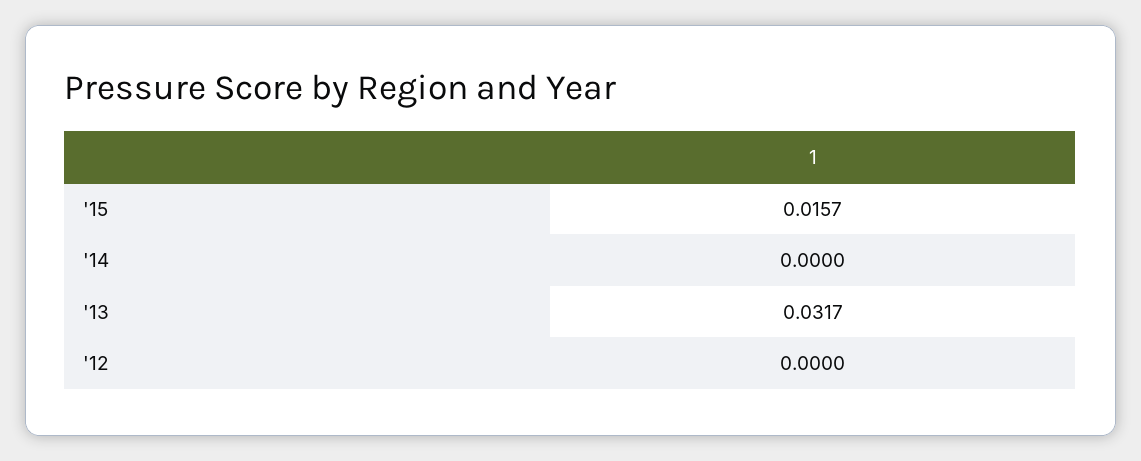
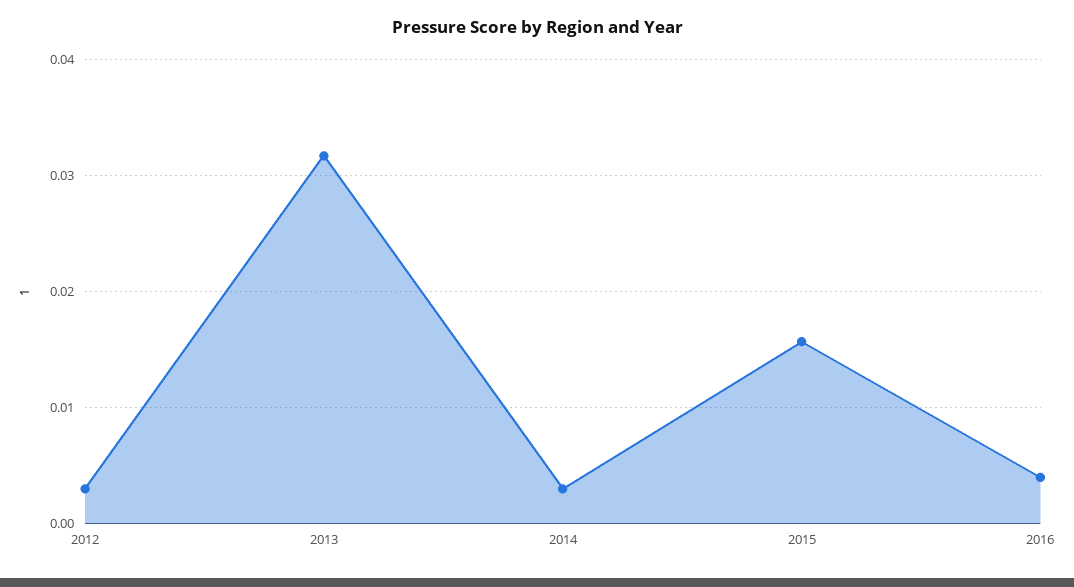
'14: 0 -> 0.003
'12: 0 -> 0.003
2016: none -> 0.004

